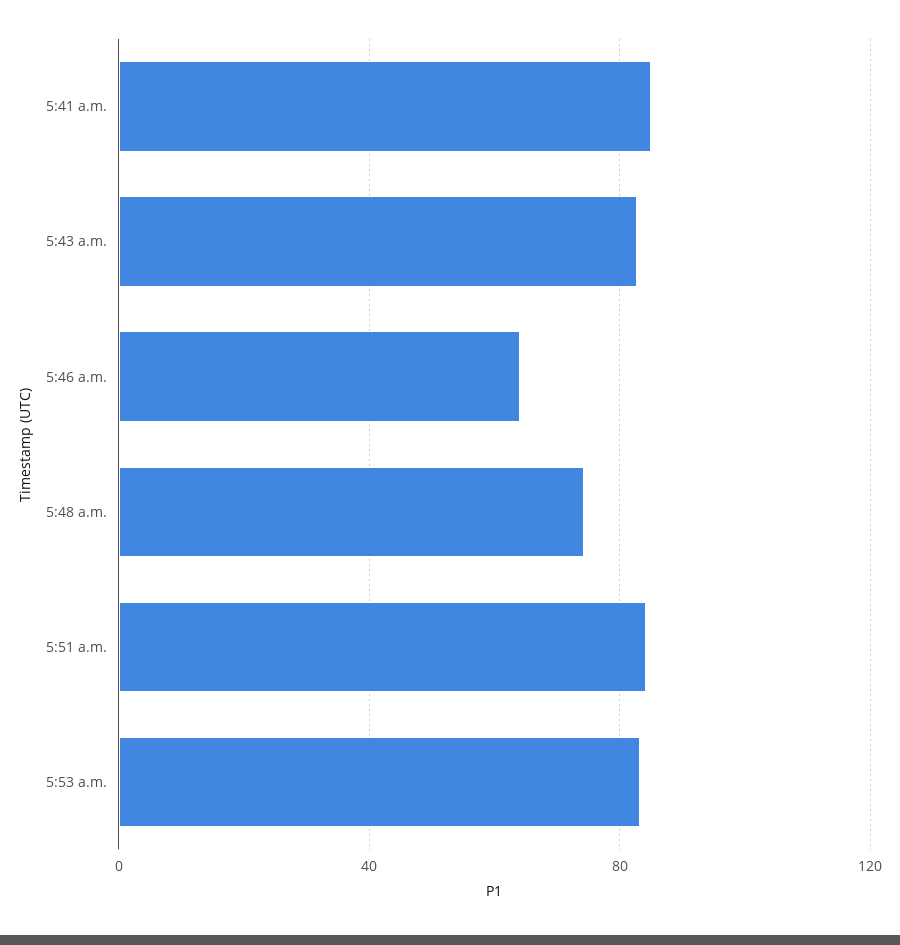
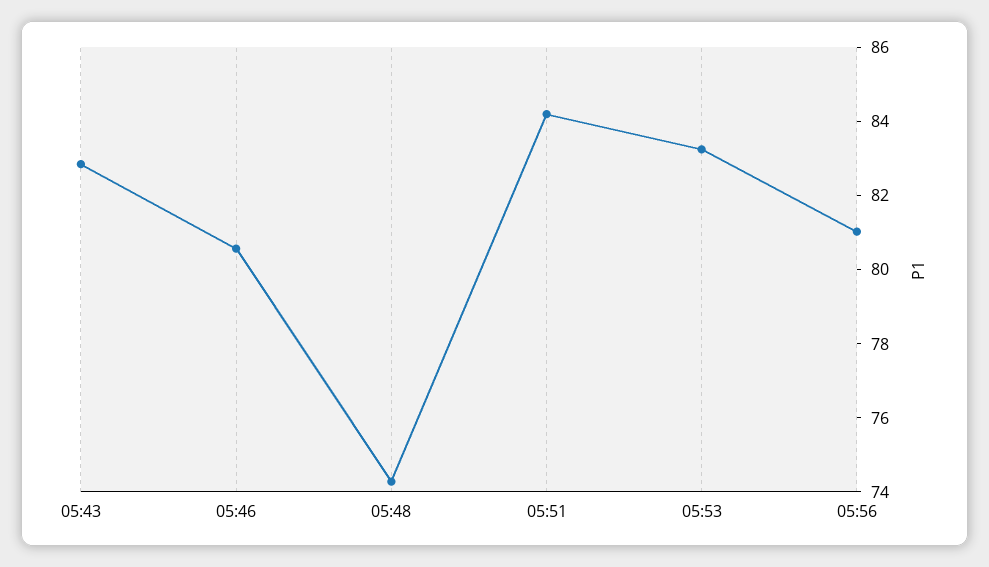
5:41 a.m.: 85 -> none
5:46 a.m.: 65 -> 80.5
05:56: none -> 81

